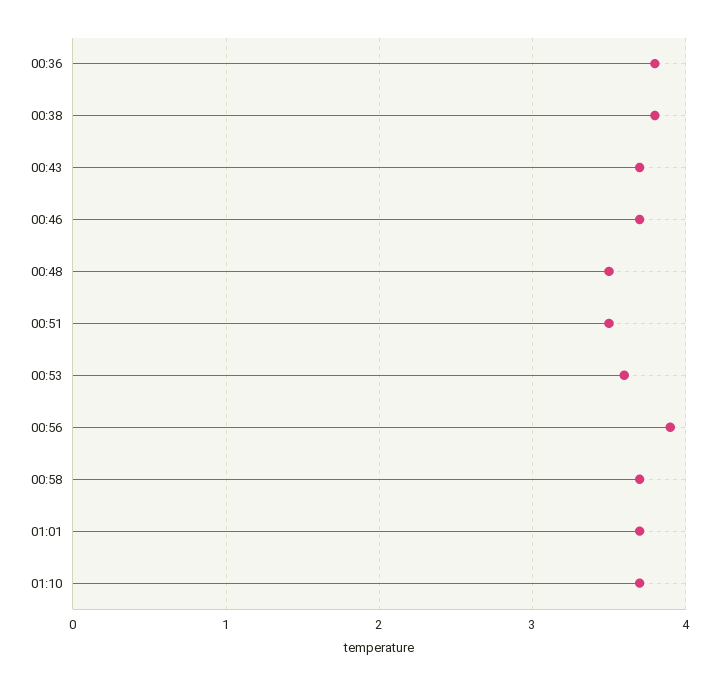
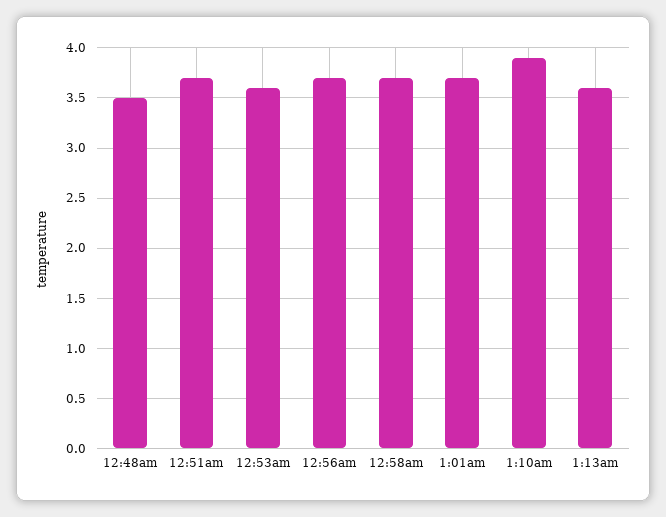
00:36: 3.8 -> none
00:38: 3.8 -> none
00:43: 3.7 -> none
00:46: 3.7 -> none
00:51: 3.5 -> 3.7
00:56: 3.9 -> 3.7
01:10: 3.7 -> 3.9
1:13am: none -> 3.6

